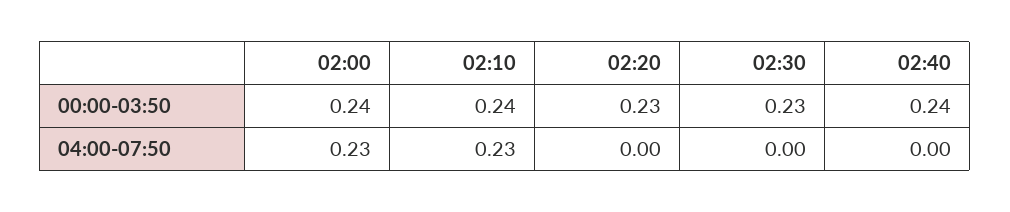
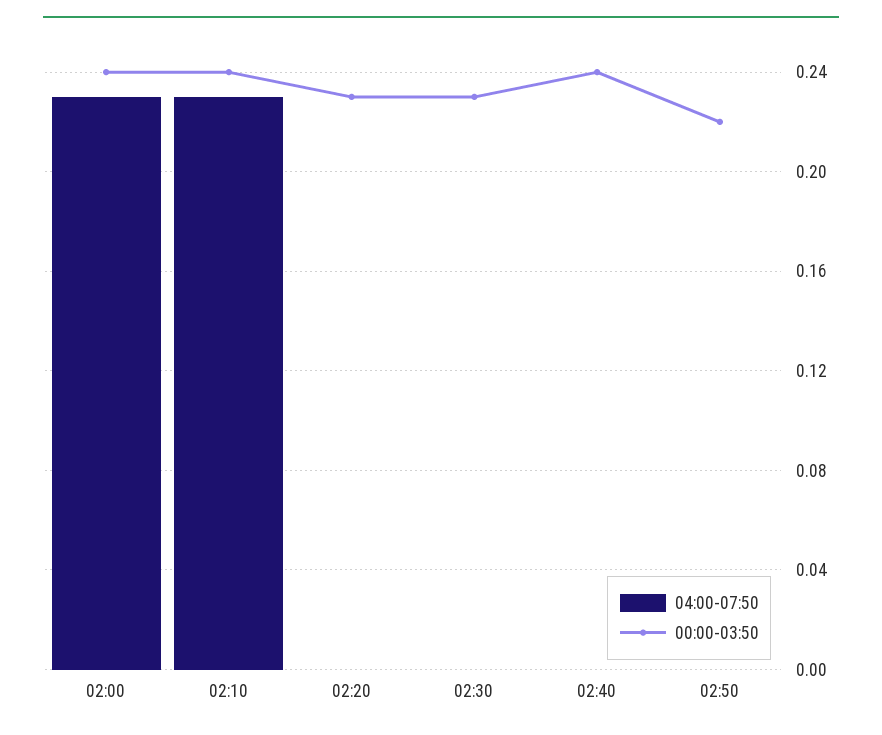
04:00-07:50, 02:50: none -> 0
00:00-03:50, 02:50: none -> 0.22

